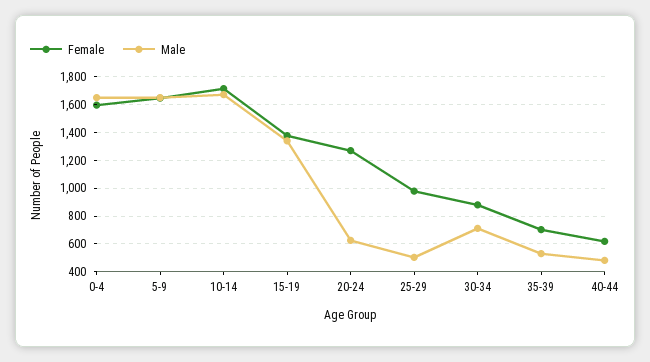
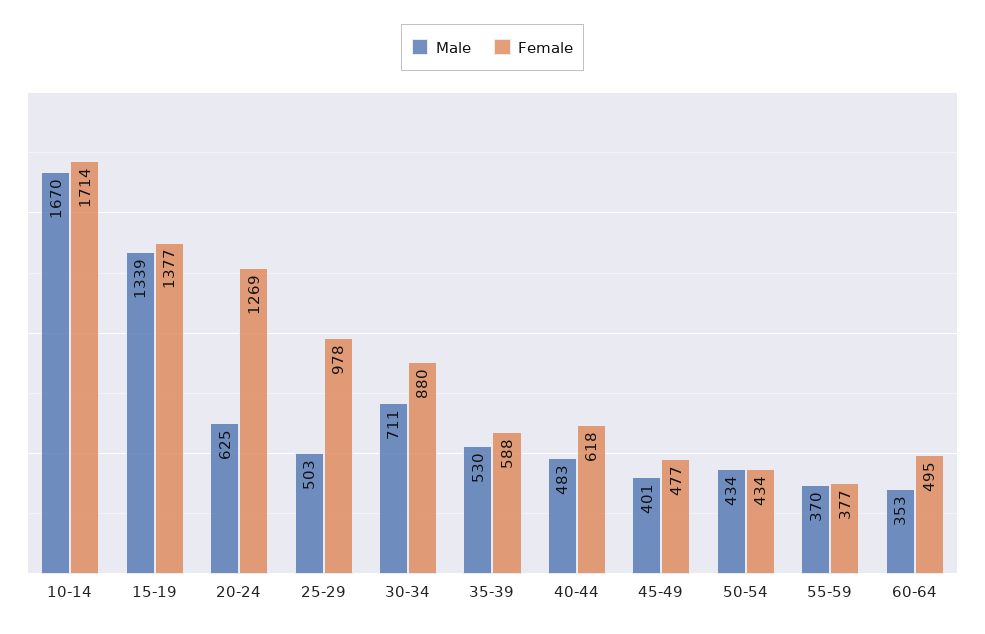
Female, 0-4: 1600 -> none
Male, 0-4: 1650 -> none
Female, 5-9: 1650 -> none
Male, 5-9: 1650 -> none
Female, 35-39: 700 -> 588
Male, 45-49: none -> 401
Female, 45-49: none -> 477
Male, 50-54: none -> 434
Female, 50-54: none -> 434
Male, 55-59: none -> 370
Female, 55-59: none -> 377
Male, 60-64: none -> 353
Female, 60-64: none -> 495

